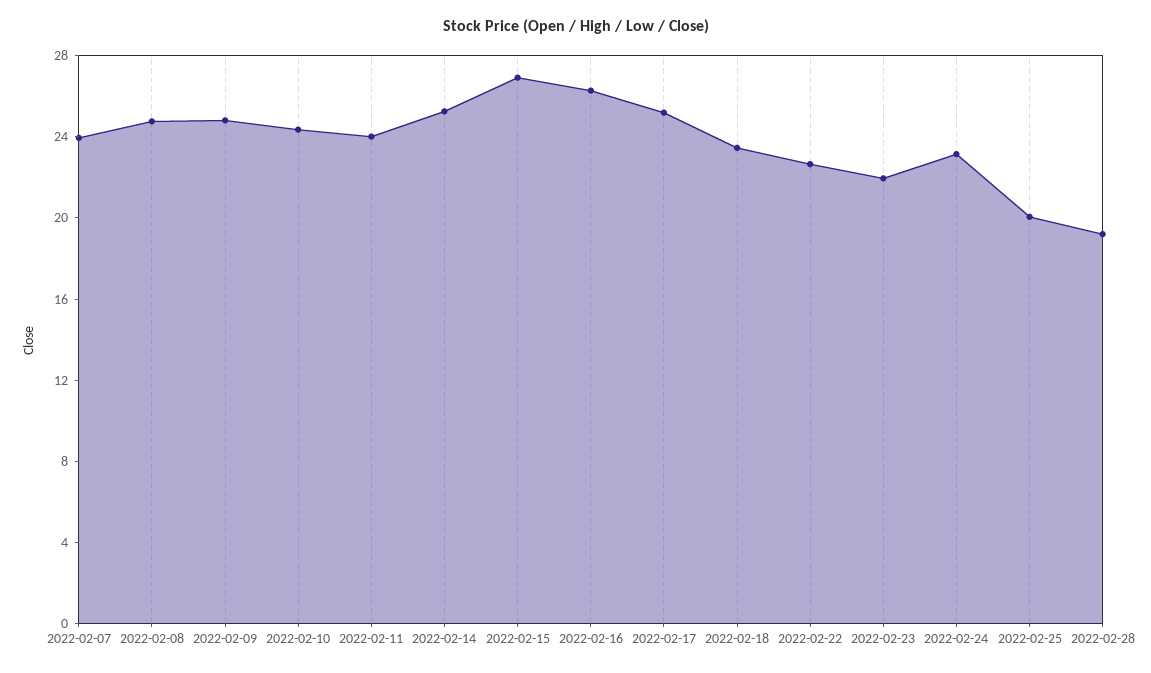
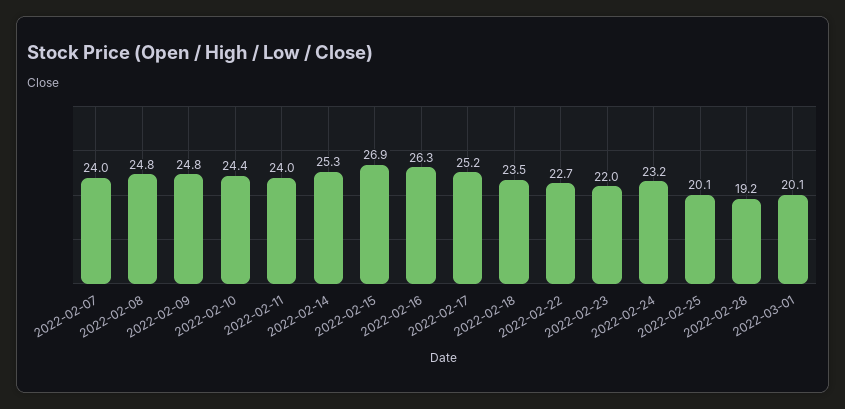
2022-03-01: none -> 20.1

